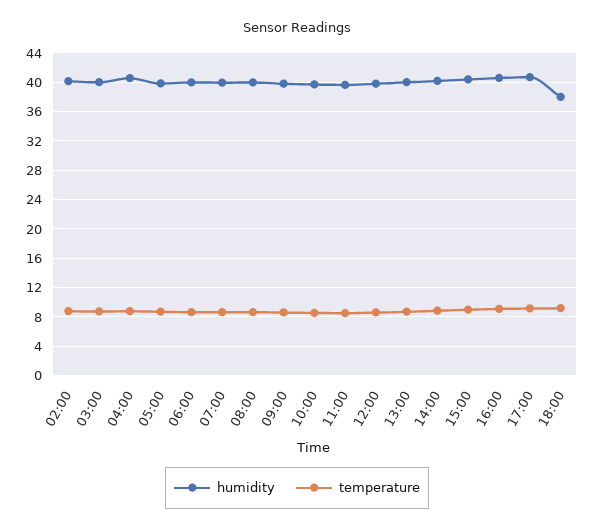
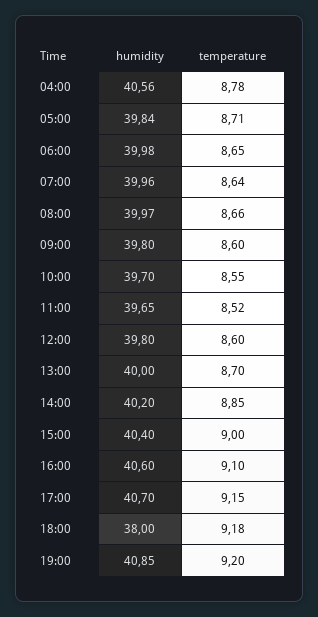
humidity, 02:00: 40 -> none
temperature, 02:00: 9 -> none
humidity, 03:00: 40 -> none
temperature, 03:00: 9 -> none
humidity, 19:00: none -> 40.85
temperature, 19:00: none -> 9.2

